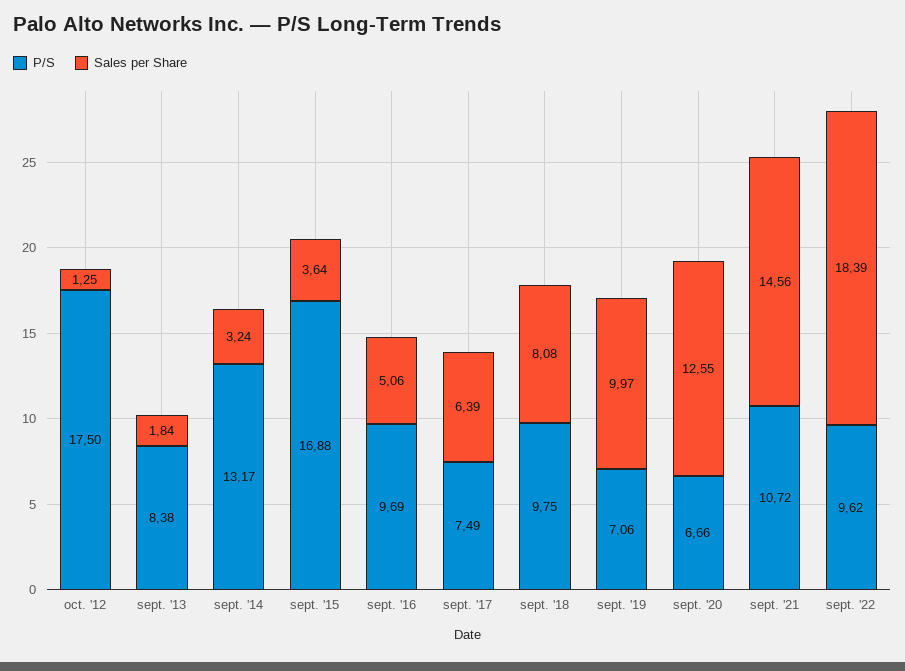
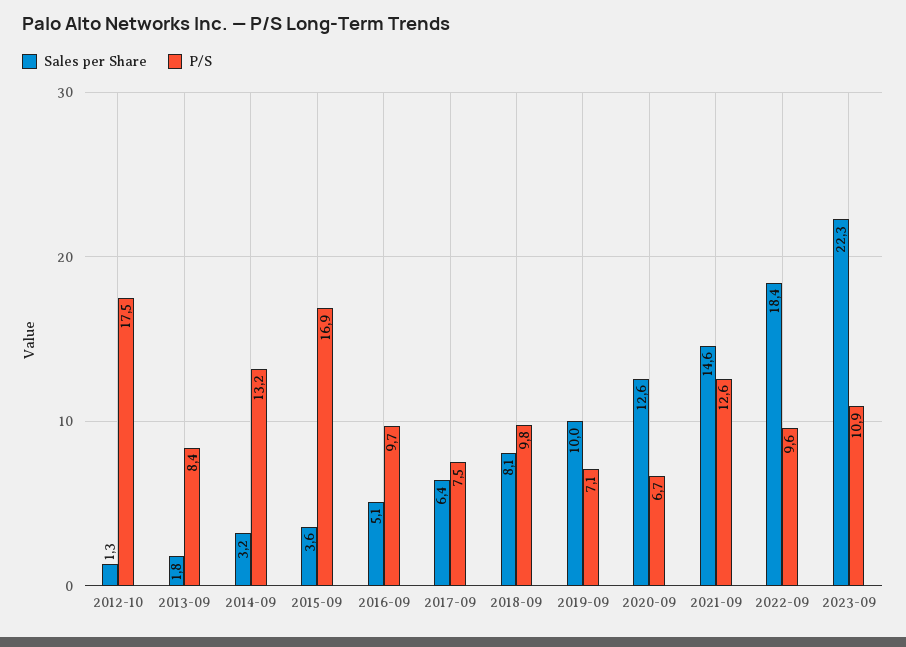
P/S, sept. '21: 10.72 -> 12.6
Sales per Share, 2023-09: none -> 22.3
P/S, 2023-09: none -> 10.9

